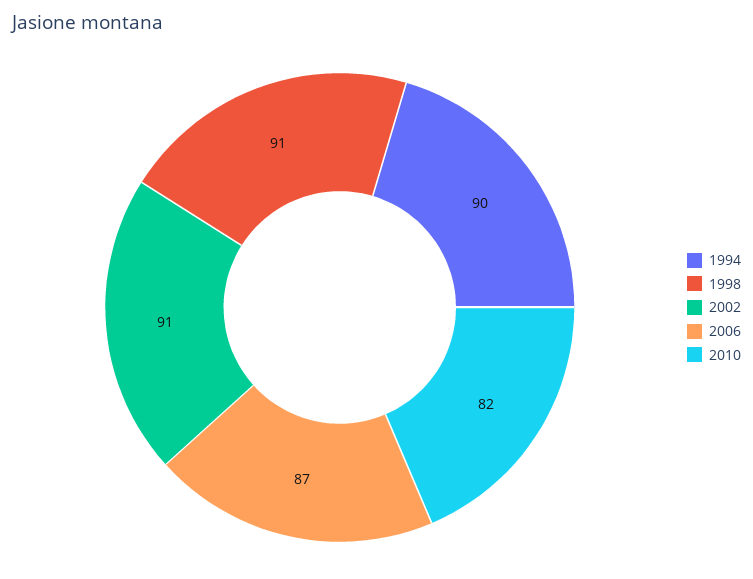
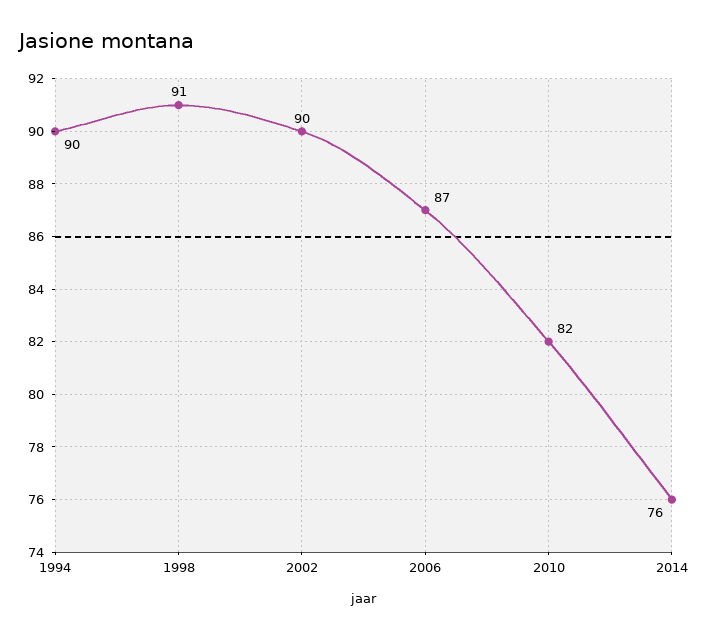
2002: 91 -> 90
2014: none -> 76

